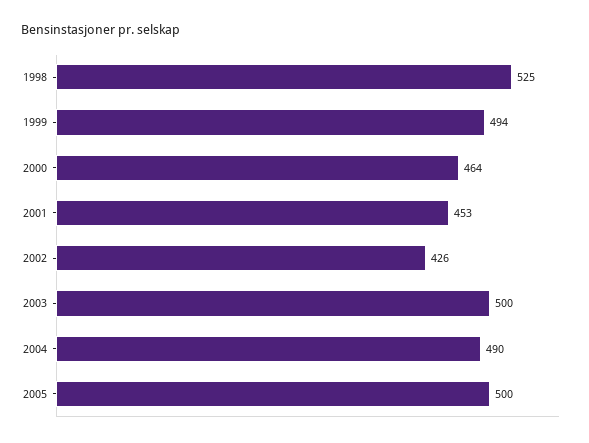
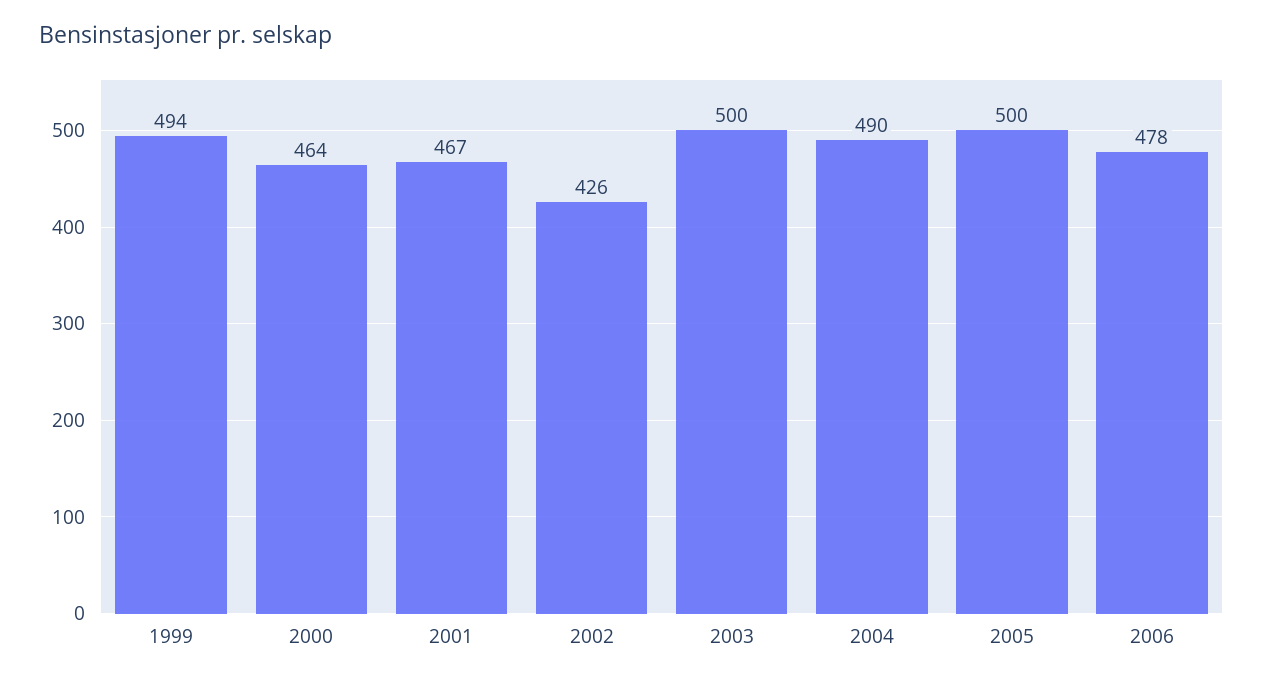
1998: 525 -> none
2001: 453 -> 467
2006: none -> 478

